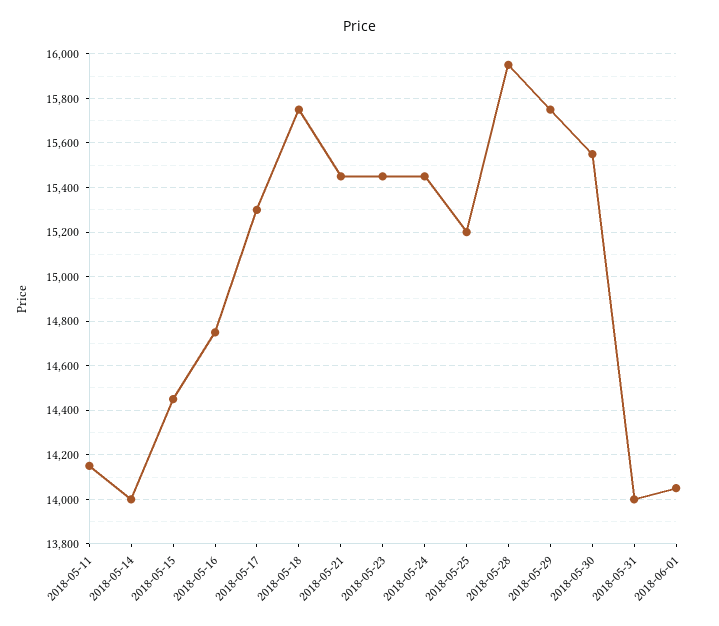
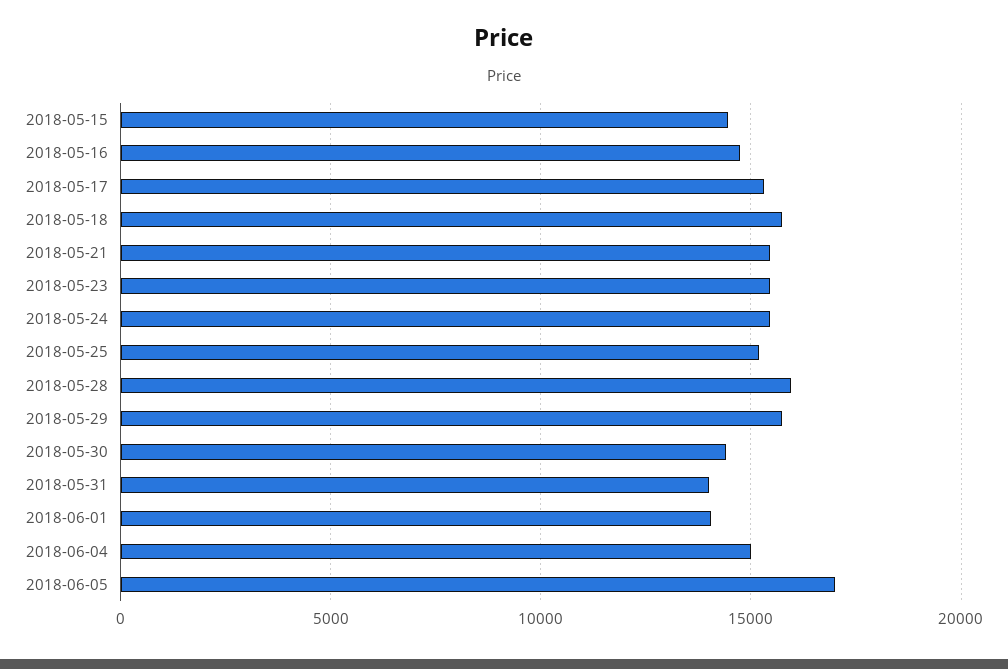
2018-05-11: 14150 -> none
2018-05-14: 14000 -> none
2018-05-30: 15550 -> 14500
2018-06-04: none -> 15000
2018-06-05: none -> 17000

